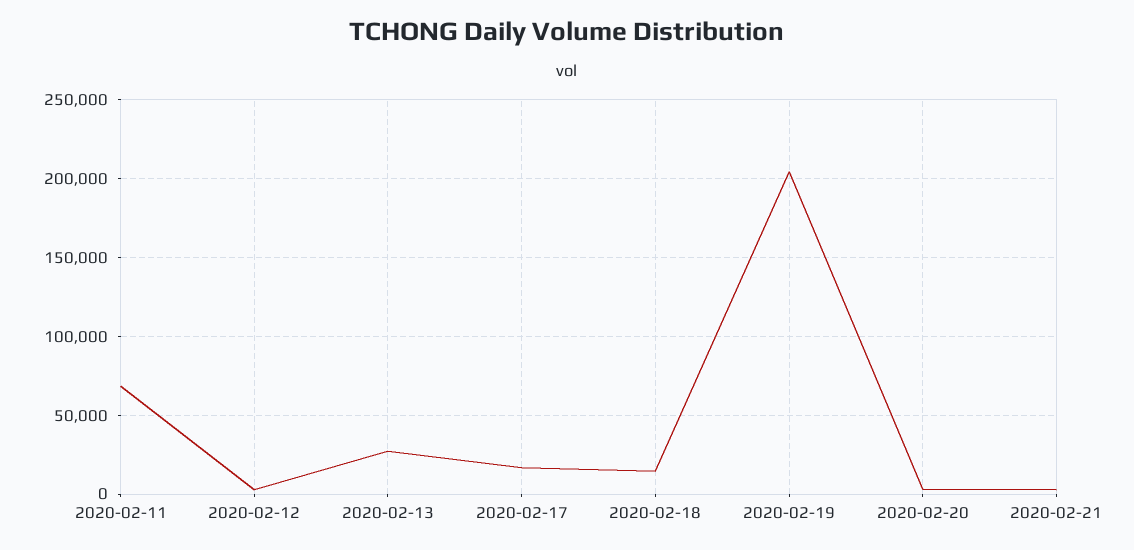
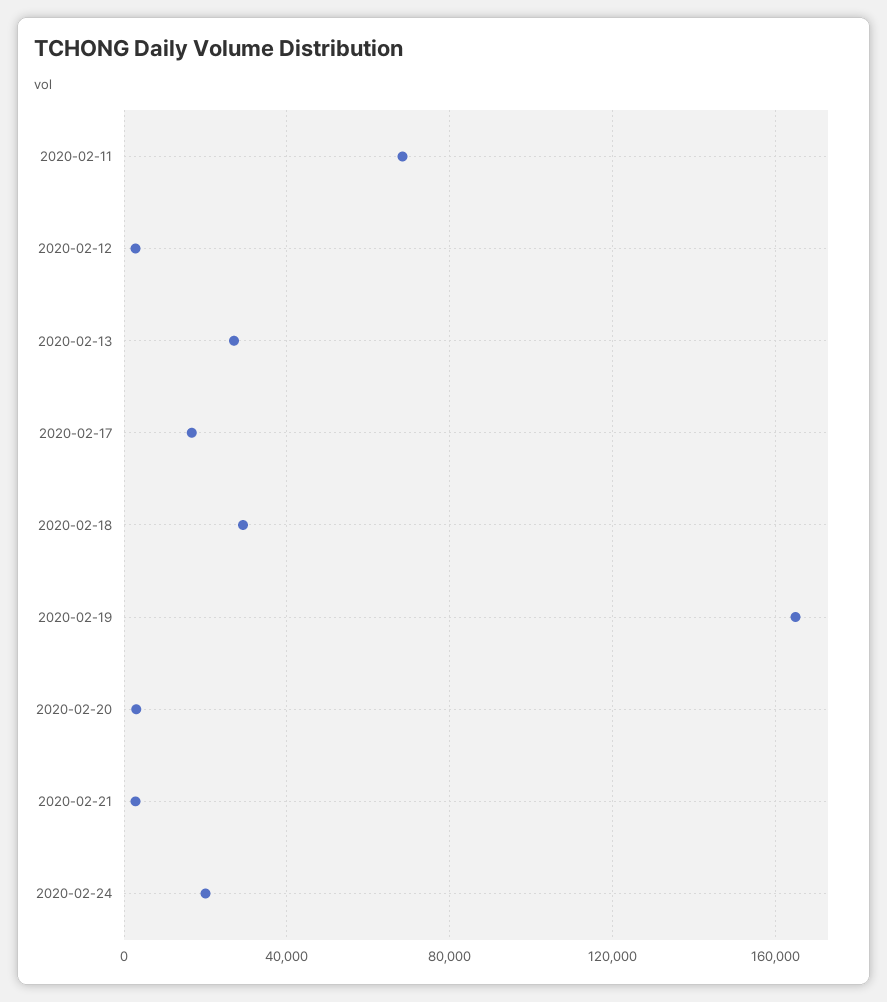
2020-02-18: 15000 -> 30000
2020-02-19: 205000 -> 165000
2020-02-24: none -> 20000

